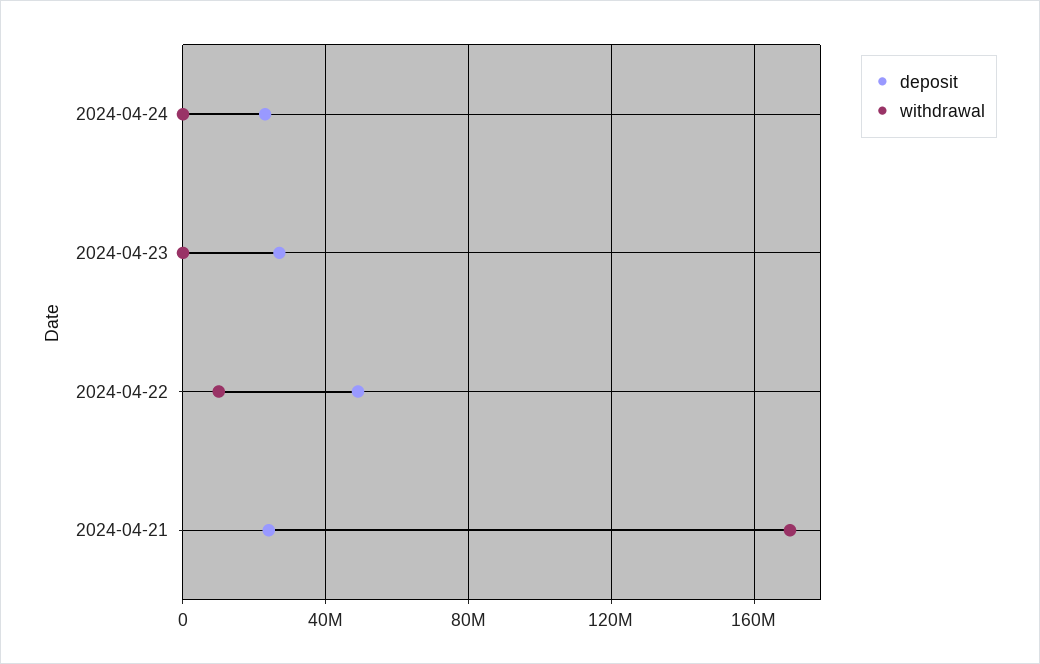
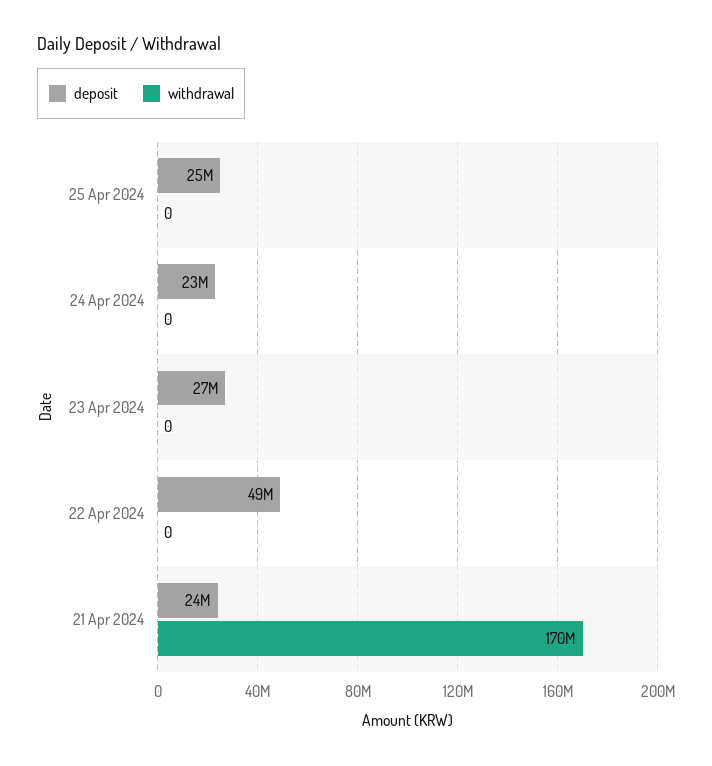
withdrawal, 2024-04-22: 10000000 -> 0
deposit, 25 Apr 2024: none -> 25000000
withdrawal, 25 Apr 2024: none -> 0

